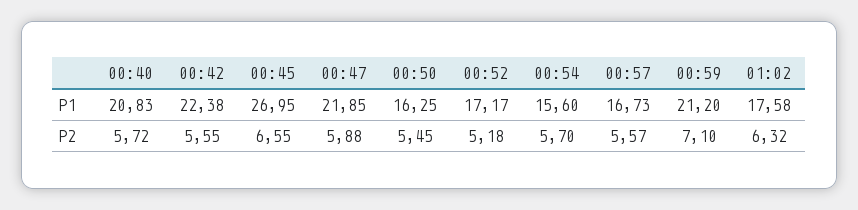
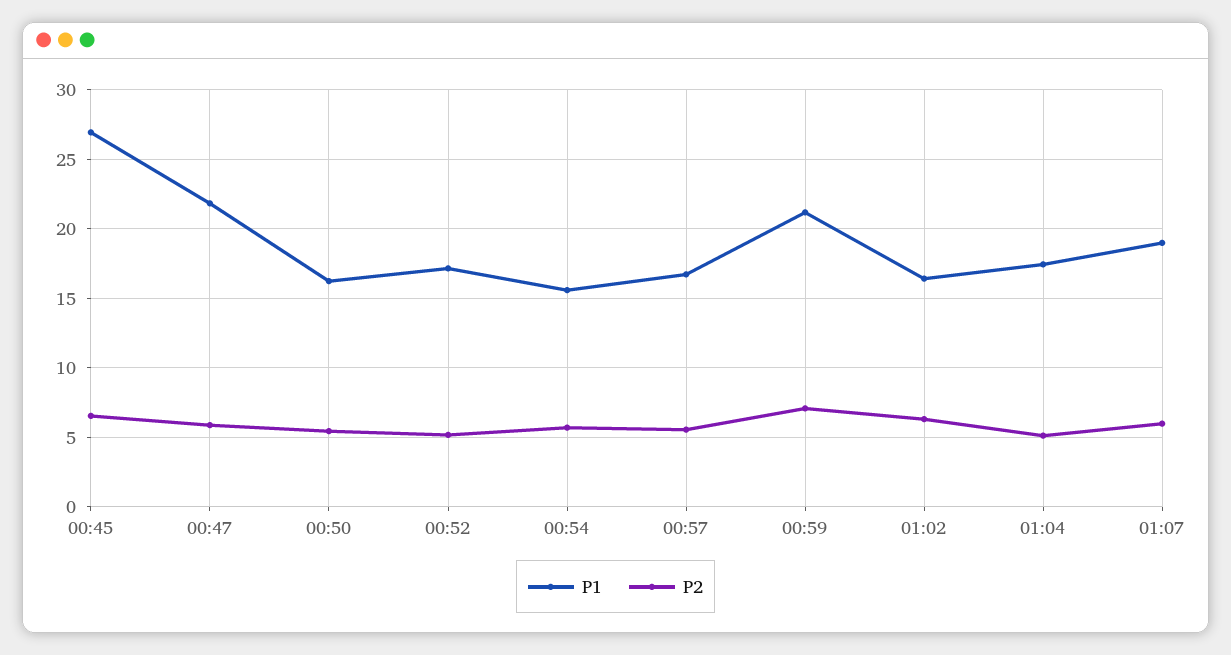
P1, 00:40: 20.83 -> none
P1, 00:42: 22.38 -> none
P1, 01:02: 17.58 -> 16.5
P2, 00:40: 5.72 -> none
P2, 00:42: 5.55 -> none
P1, 01:04: none -> 17.5
P2, 01:04: none -> 5
P1, 01:07: none -> 19
P2, 01:07: none -> 6

